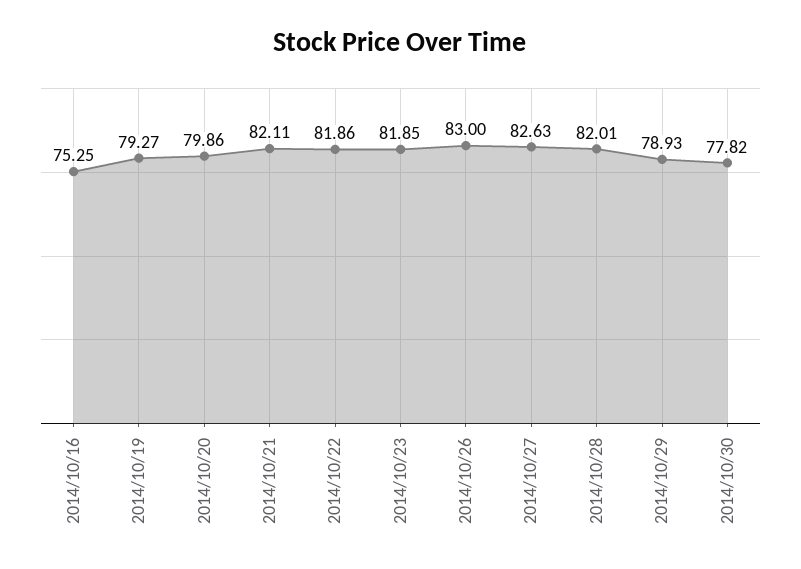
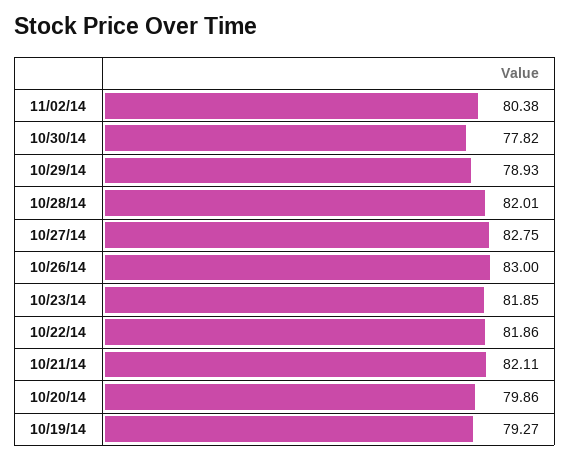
2014/10/16: 75.25 -> none
2014/10/27: 82.63 -> 82.75
11/02/14: none -> 80.38

